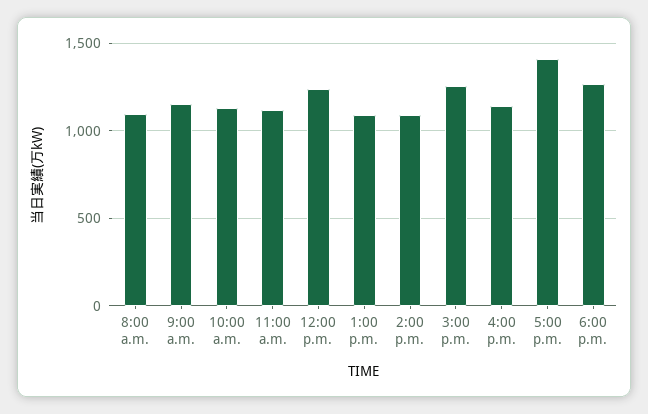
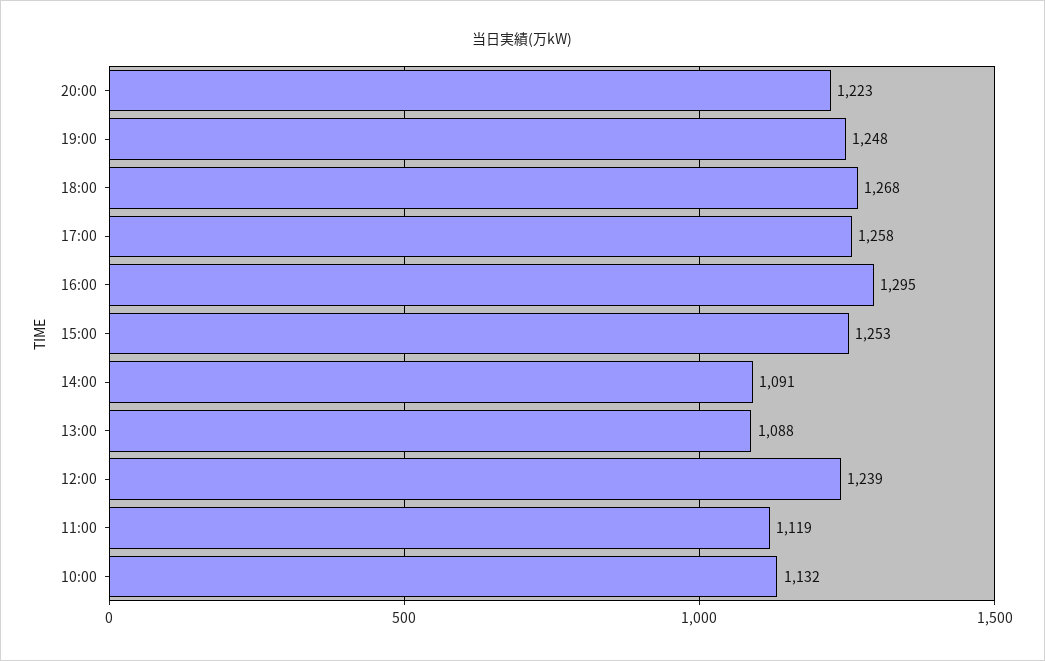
8:00 a.m.: 1100 -> none
9:00 a.m.: 1150 -> none
4:00 p.m.: 1150 -> 1295
5:00 p.m.: 1400 -> 1258
20:00: none -> 1223
19:00: none -> 1248

